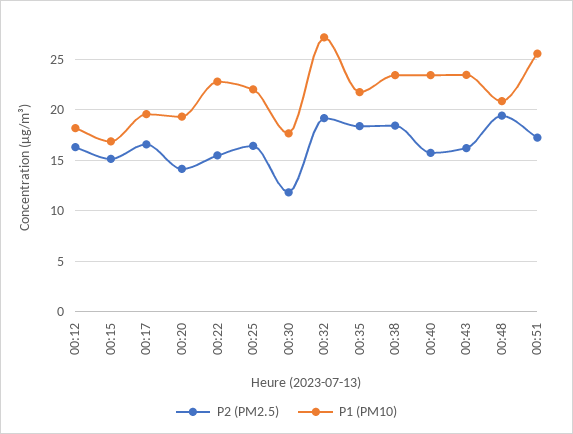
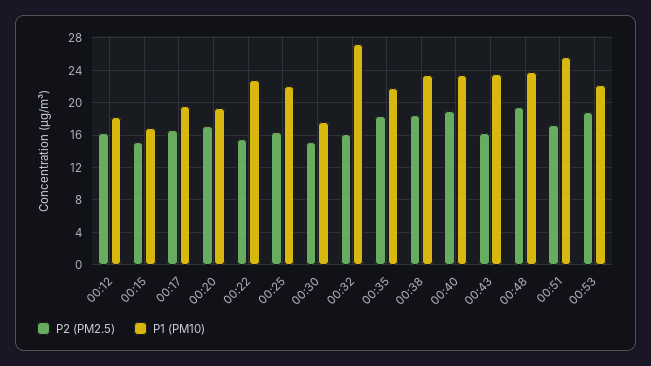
P2 (PM2.5), 00:20: 14 -> 17
P2 (PM2.5), 00:30: 12 -> 15
P2 (PM2.5), 00:32: 19 -> 16
P2 (PM2.5), 00:40: 16 -> 19
P1 (PM10), 00:48: 21 -> 24
P2 (PM2.5), 00:53: none -> 19
P1 (PM10), 00:53: none -> 22

